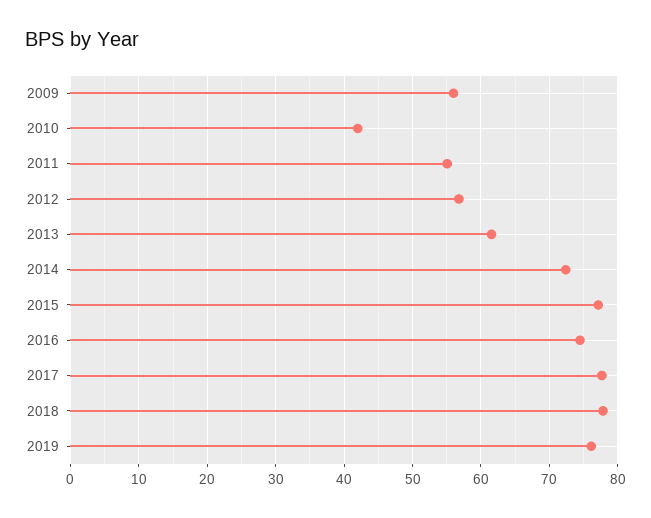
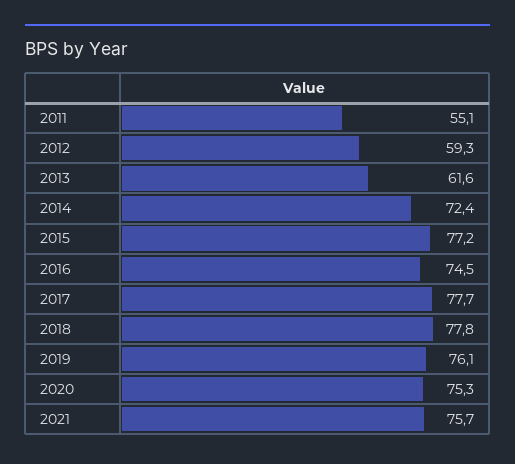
2009: 56 -> none
2010: 42 -> none
2012: 57 -> 59.3
2020: none -> 75.3
2021: none -> 75.7

